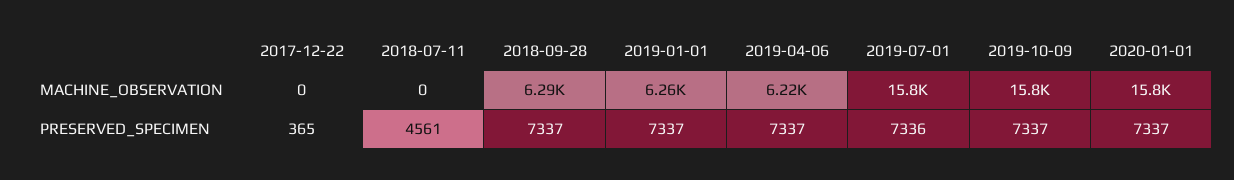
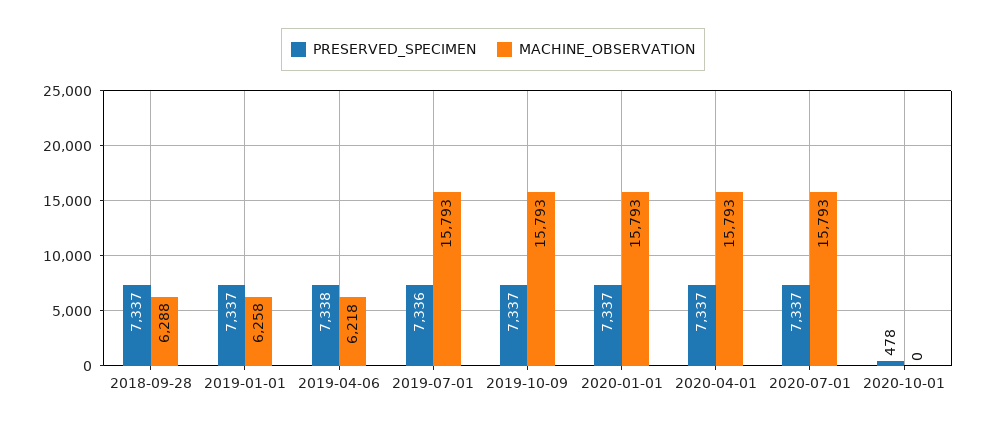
MACHINE_OBSERVATION, 2017-12-22: 0 -> none
MACHINE_OBSERVATION, 2018-07-11: 0 -> none
PRESERVED_SPECIMEN, 2017-12-22: 365 -> none
PRESERVED_SPECIMEN, 2018-07-11: 4561 -> none
PRESERVED_SPECIMEN, 2019-04-06: 7337 -> 7338
PRESERVED_SPECIMEN, 2020-04-01: none -> 7337
MACHINE_OBSERVATION, 2020-04-01: none -> 15793
PRESERVED_SPECIMEN, 2020-07-01: none -> 7337
MACHINE_OBSERVATION, 2020-07-01: none -> 15793
PRESERVED_SPECIMEN, 2020-10-01: none -> 478
MACHINE_OBSERVATION, 2020-10-01: none -> 0

